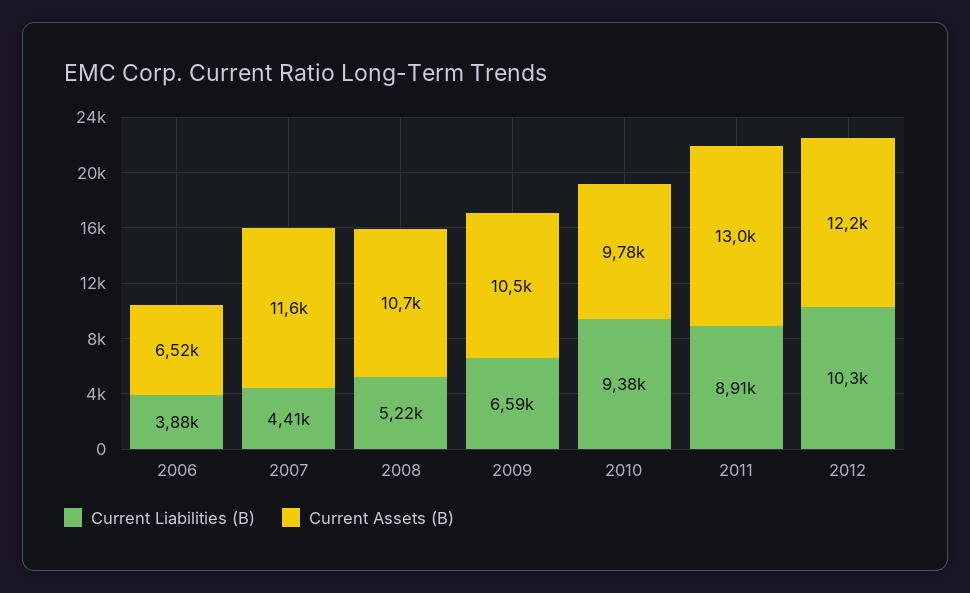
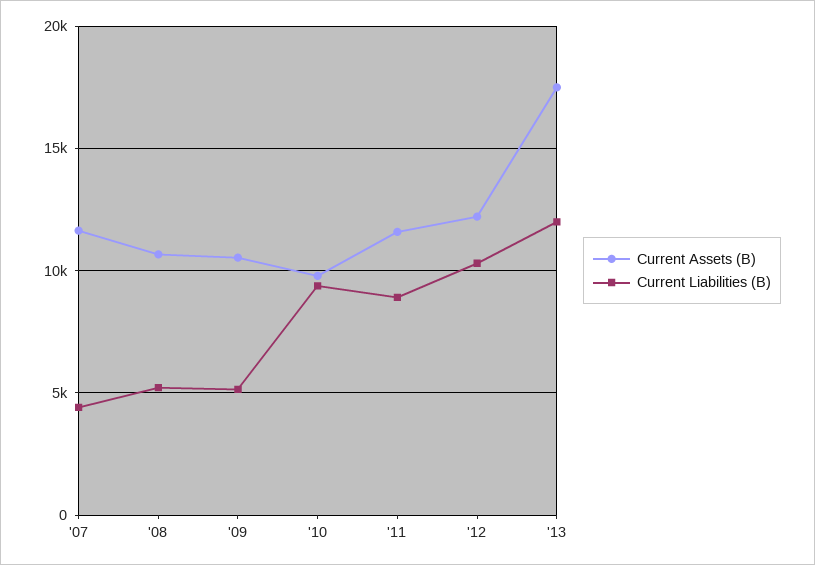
Current Liabilities (B), 2006: 3880 -> none
Current Assets (B), 2006: 6520 -> none
Current Liabilities (B), 2009: 6590 -> 5000
Current Assets (B), 2011: 13000 -> 11500
Current Assets (B), '13: none -> 17500
Current Liabilities (B), '13: none -> 12000

